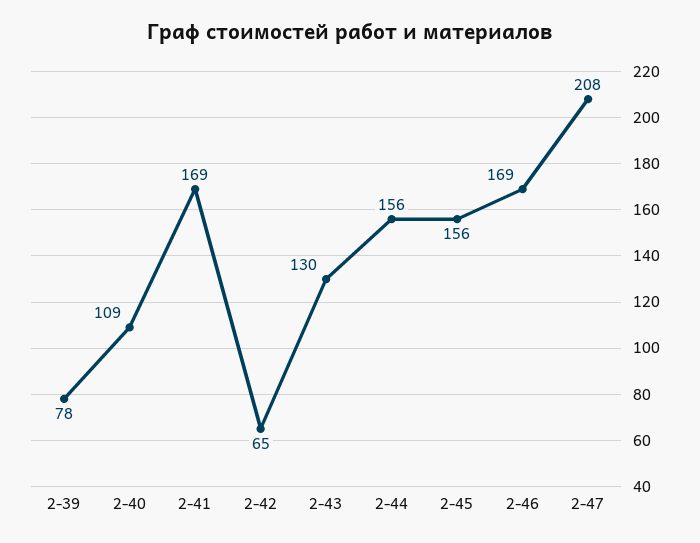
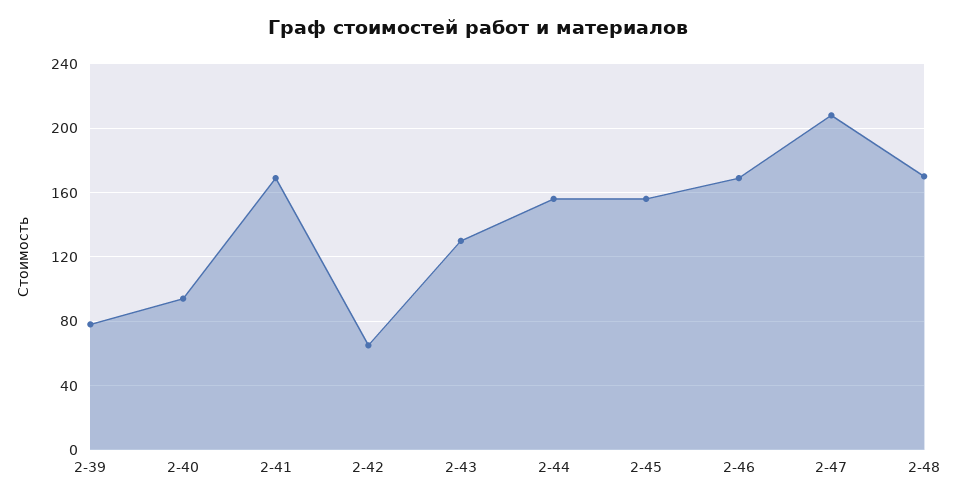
2-40: 109 -> 95
2-48: none -> 170

